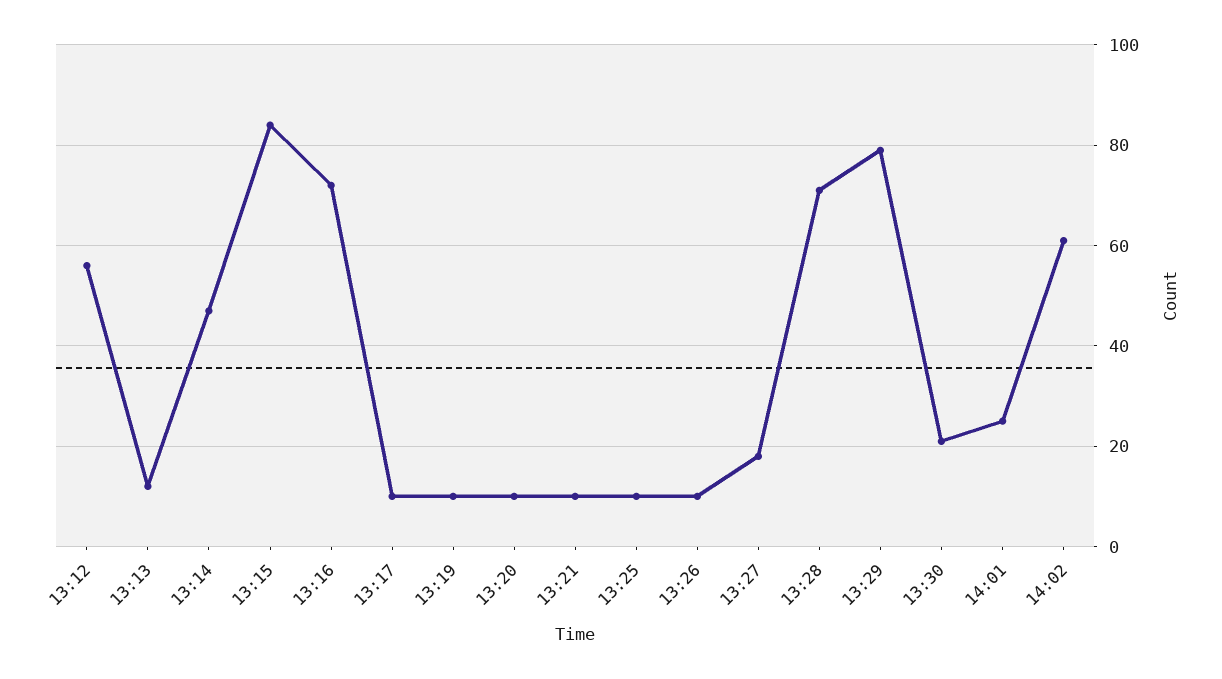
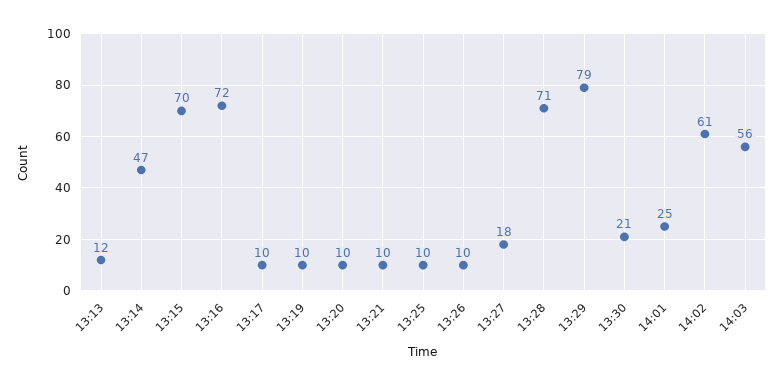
13:12: 55 -> none
13:15: 85 -> 70
14:03: none -> 56

